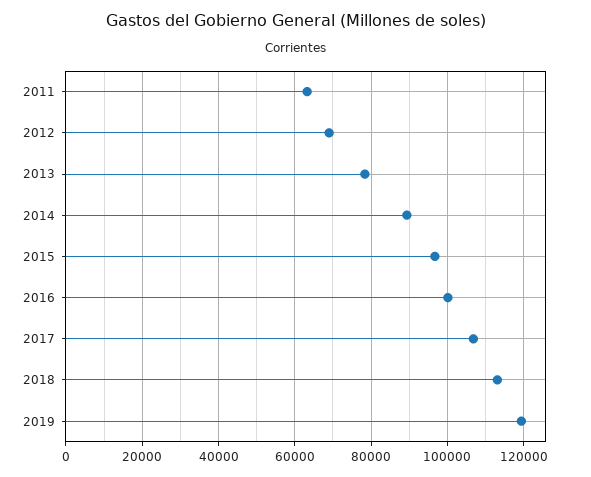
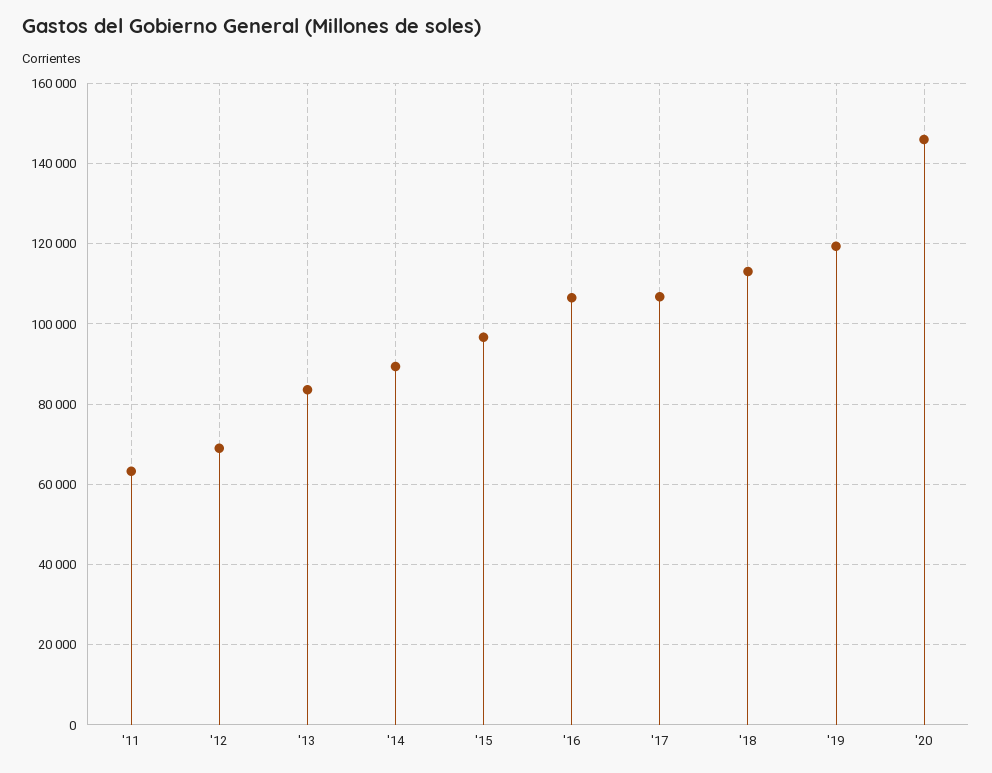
2013: 78000 -> 84000
2016: 100000 -> 106000
'20: none -> 146000

